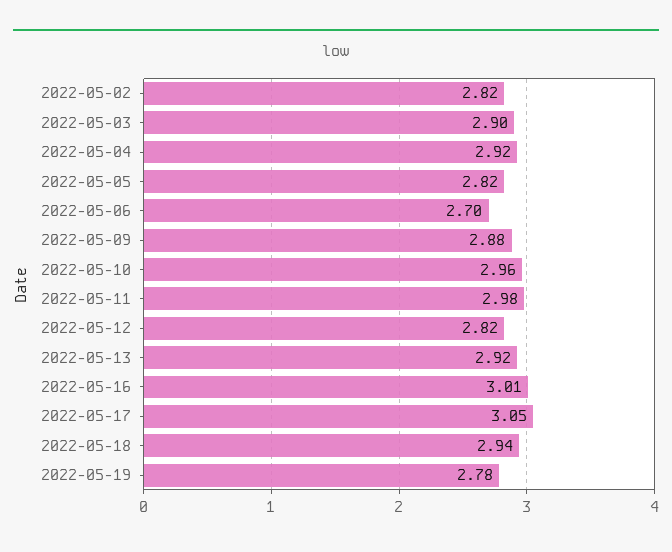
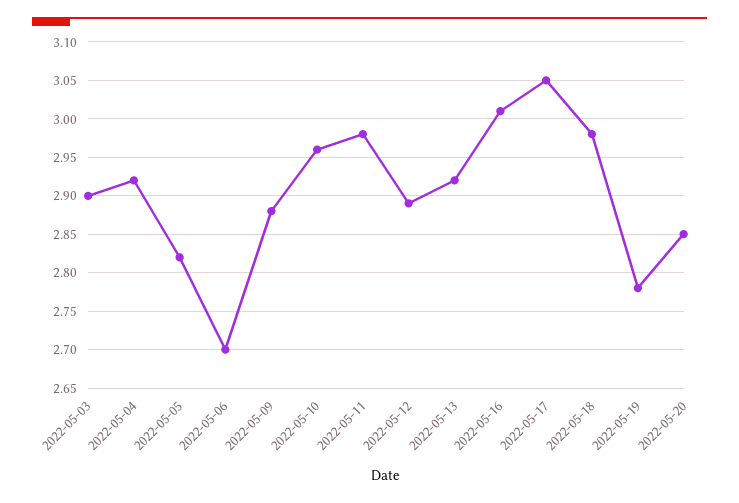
2022-05-02: 2.82 -> none
2022-05-12: 2.82 -> 2.89
2022-05-18: 2.94 -> 2.98
2022-05-20: none -> 2.85

